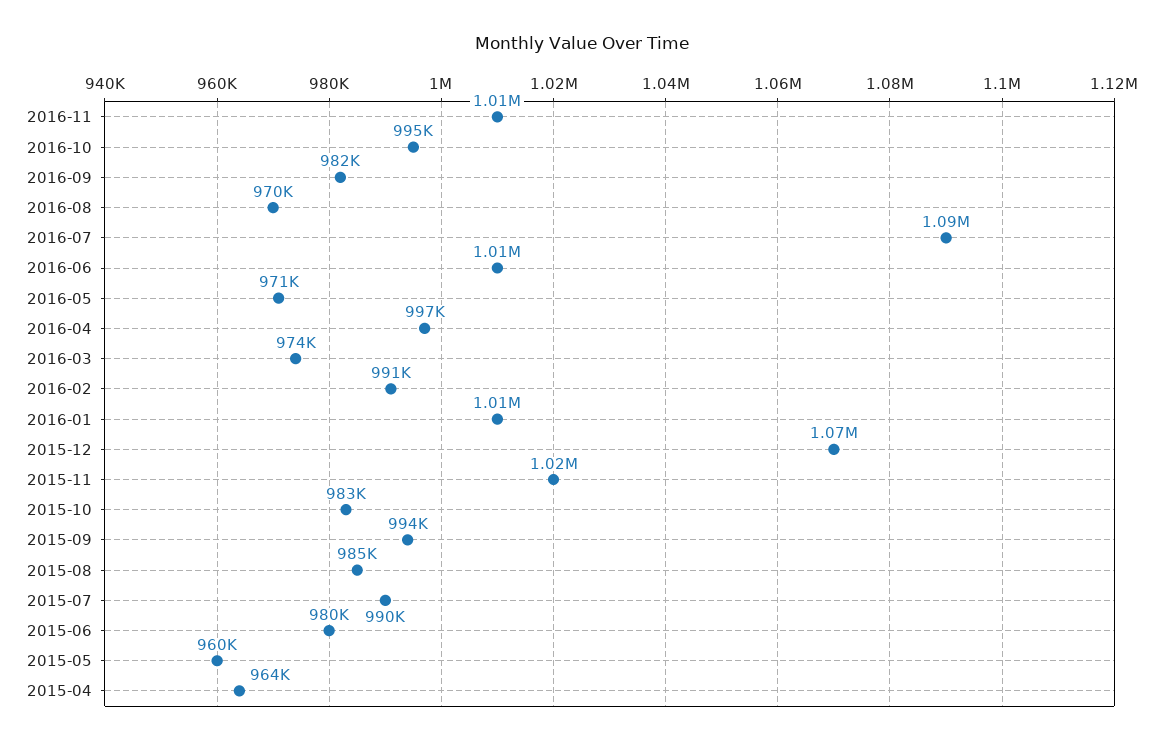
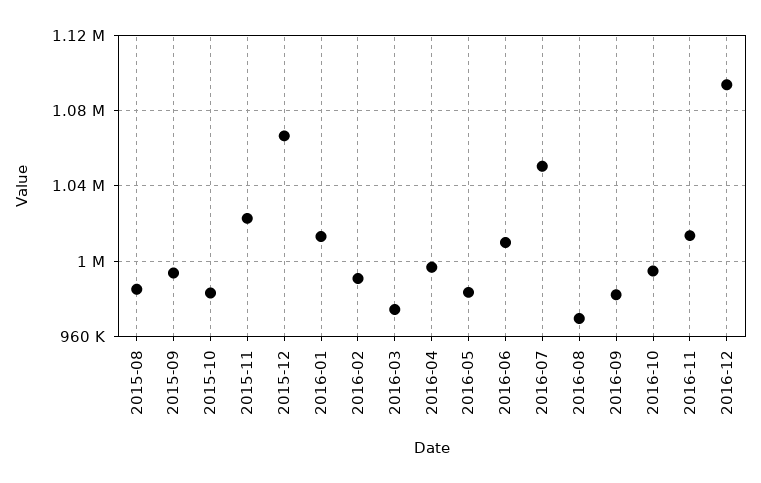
2016-07: 1090000 -> 1050000
2016-05: 971000 -> 985000
2015-07: 990000 -> none
2015-06: 980000 -> none
2015-05: 960000 -> none
2015-04: 964000 -> none
2016-12: none -> 1095000

